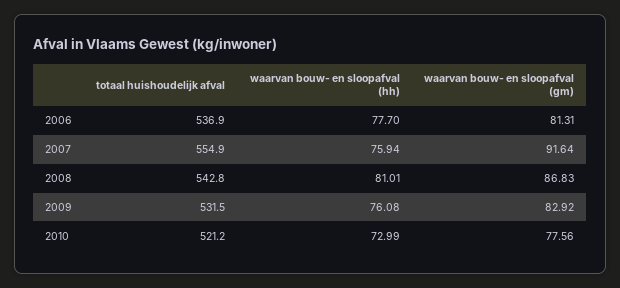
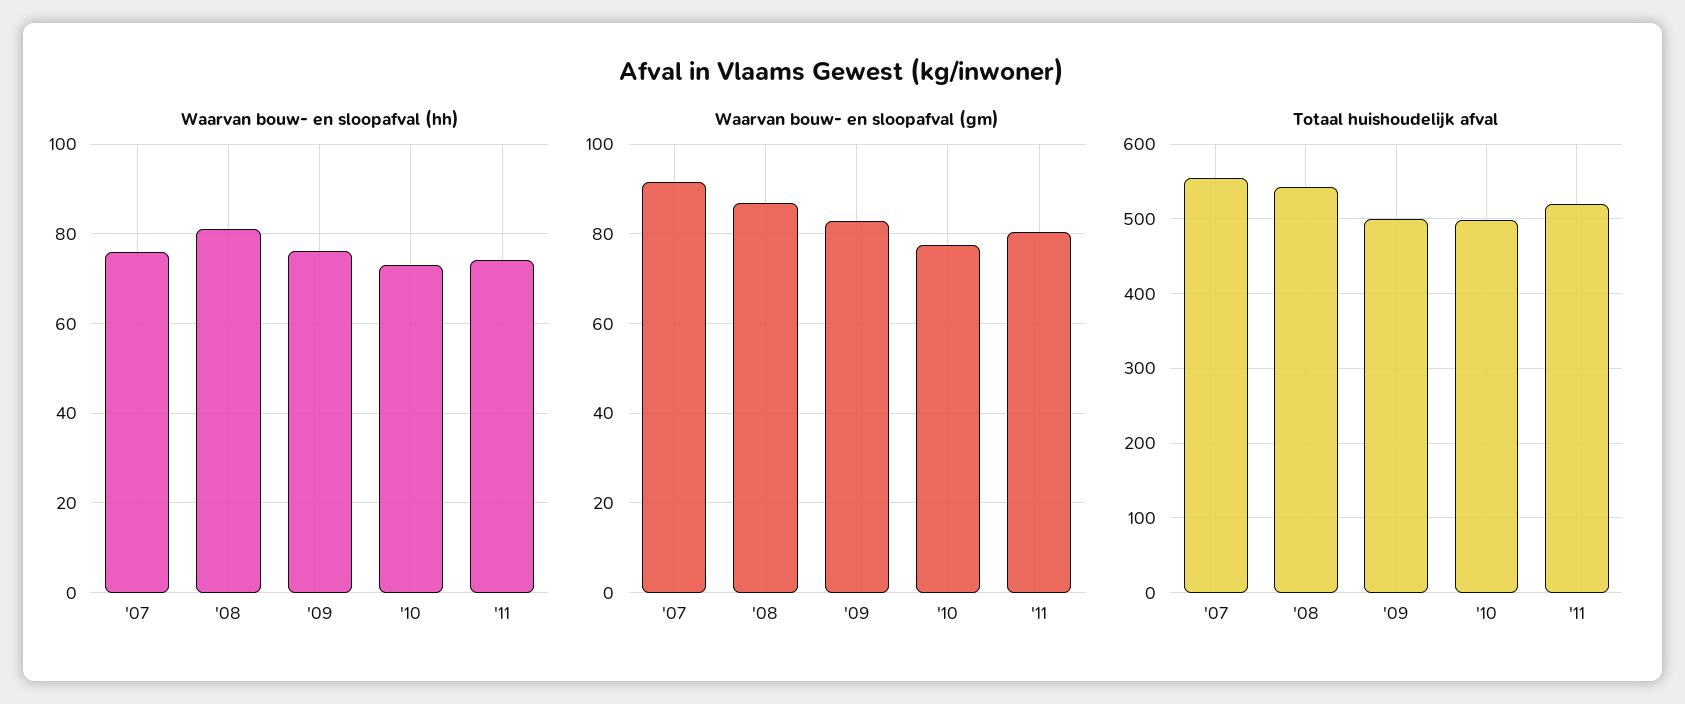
totaal huishoudelijk afval, 2006: 536.9 -> none
waarvan bouw- en sloopafval (hh), 2006: 77.7 -> none
waarvan bouw- en sloopafval (gm), 2006: 81.31 -> none
totaal huishoudelijk afval, 2009: 531.5 -> 500
totaal huishoudelijk afval, 2010: 521.2 -> 500
waarvan bouw- en sloopafval (hh), '11: none -> 74
waarvan bouw- en sloopafval (gm), '11: none -> 80
totaal huishoudelijk afval, '11: none -> 520

